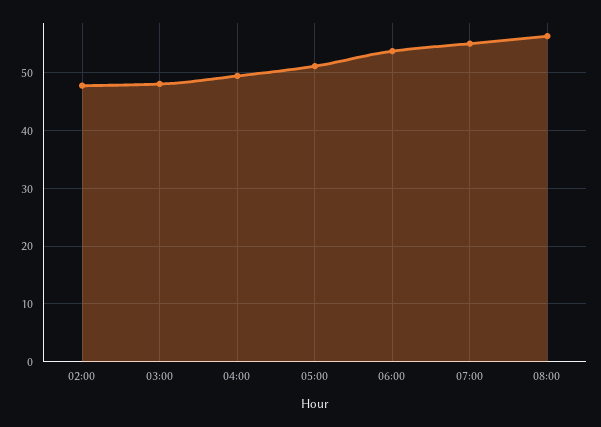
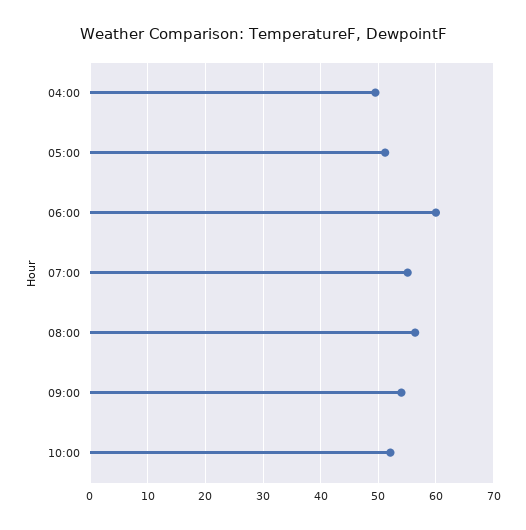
02:00: 48 -> none
03:00: 48 -> none
06:00: 54 -> 60
09:00: none -> 54
10:00: none -> 52

